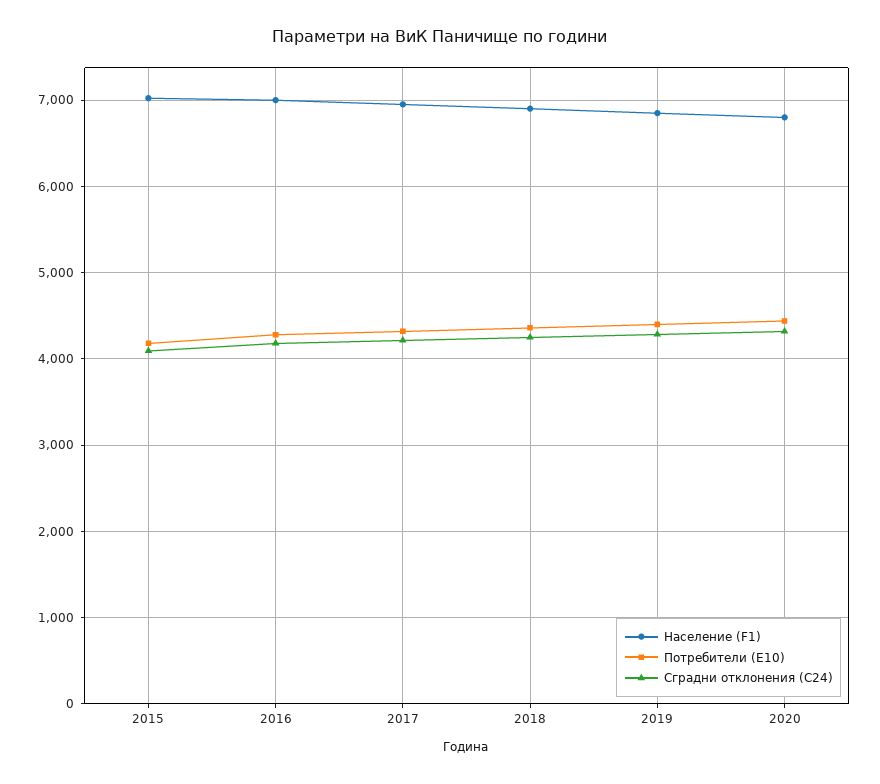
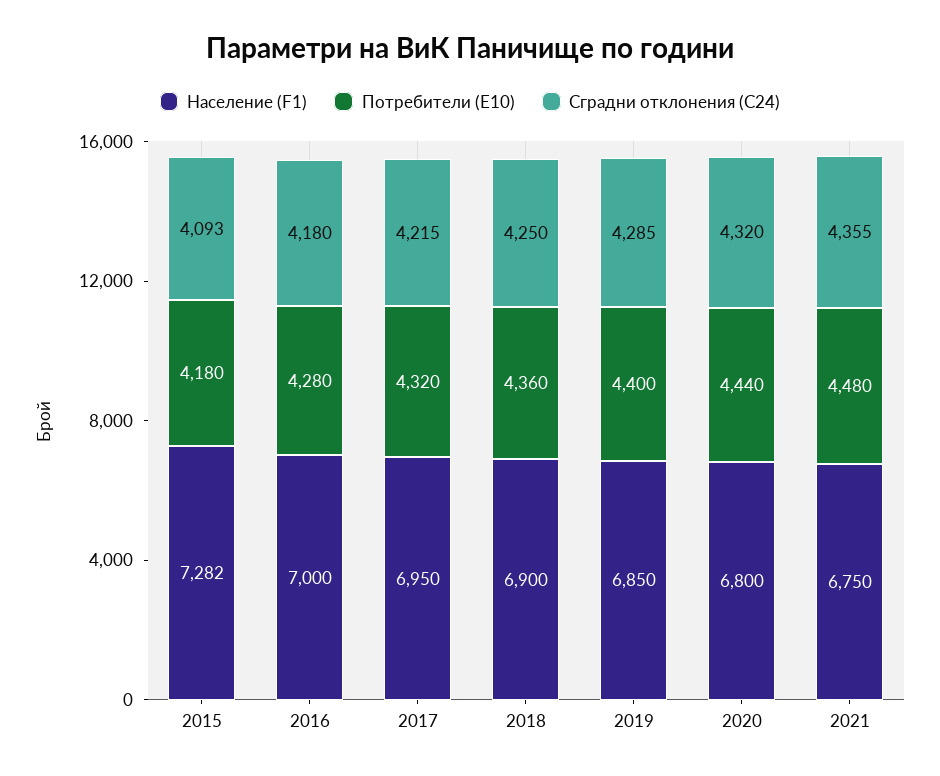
Население (F1), 2015: 7000 -> 7282
Население (F1), 2021: none -> 6750
Потребители (E10), 2021: none -> 4480
Сградни отклонения (C24), 2021: none -> 4355

